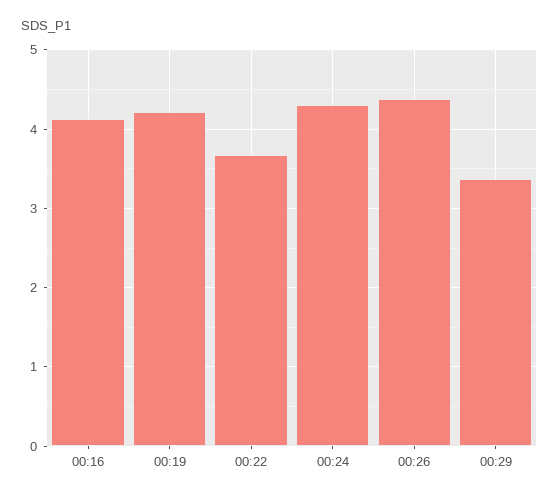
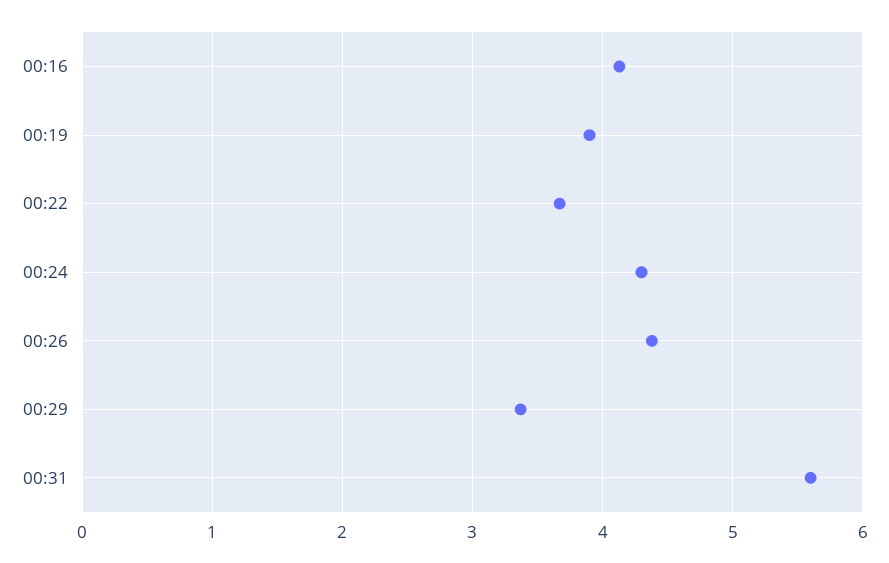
00:19: 4.2 -> 3.9
00:31: none -> 5.6

